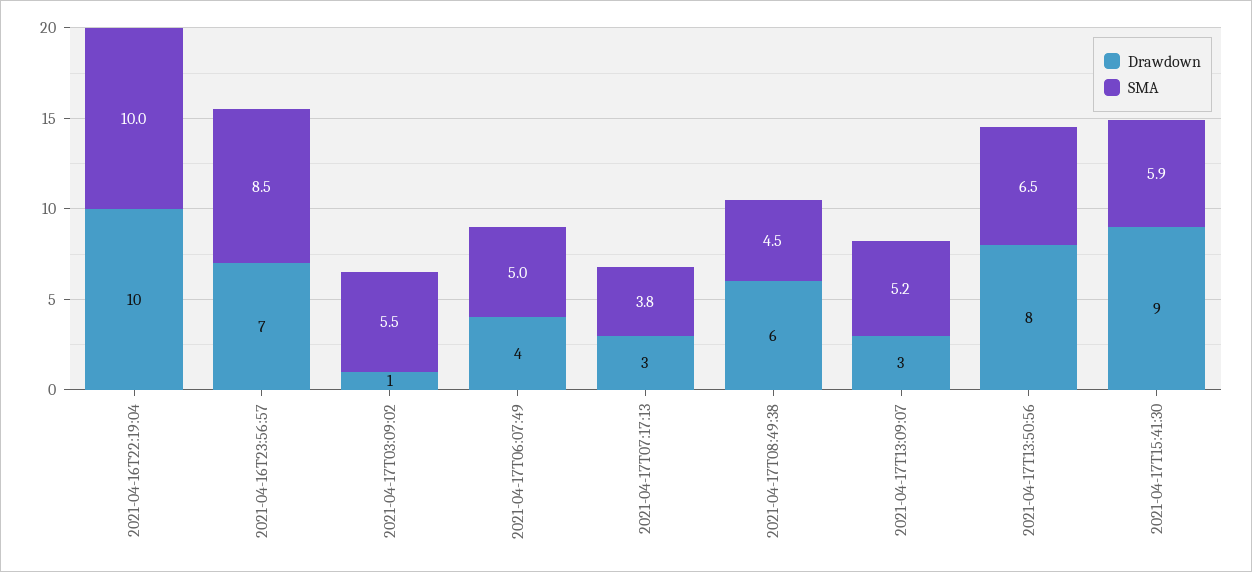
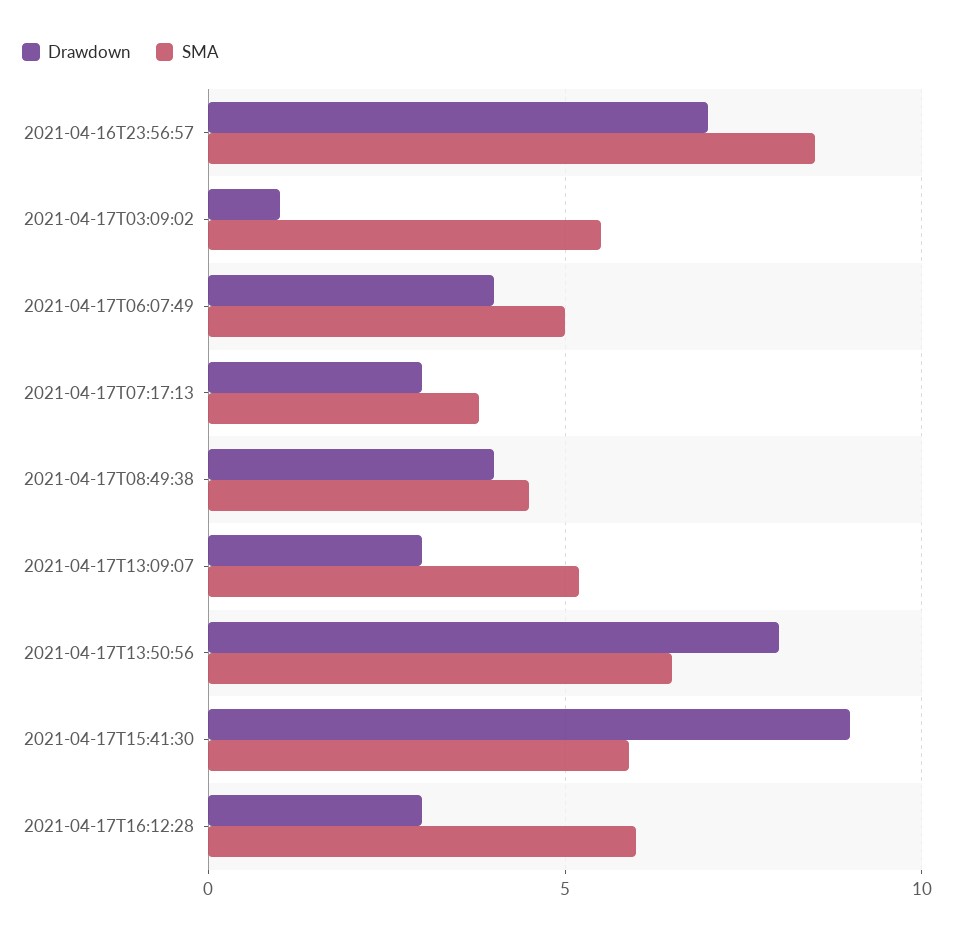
Drawdown, 2021-04-16T22:19:04: 10 -> none
SMA, 2021-04-16T22:19:04: 10 -> none
Drawdown, 2021-04-17T08:49:38: 6 -> 4
Drawdown, 2021-04-17T16:12:28: none -> 3
SMA, 2021-04-17T16:12:28: none -> 6

